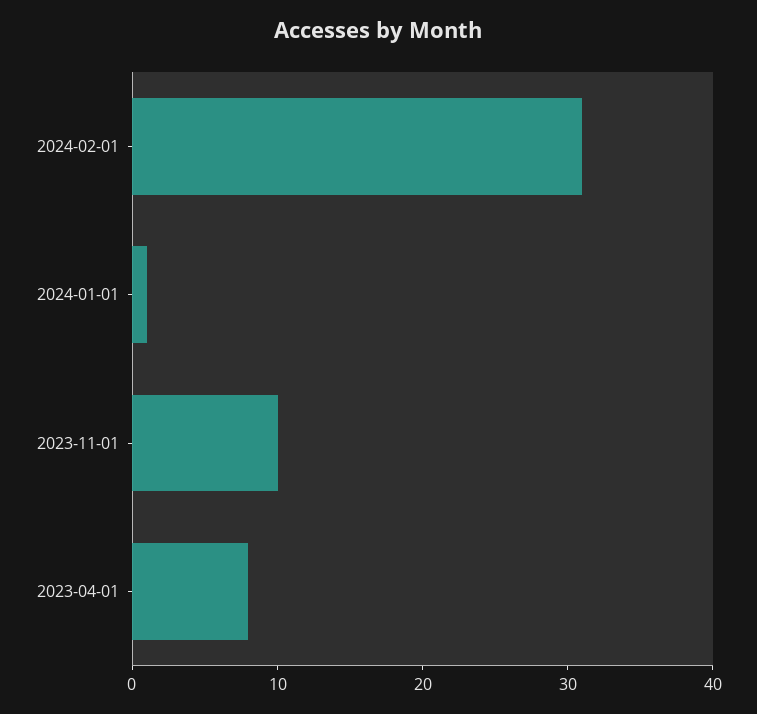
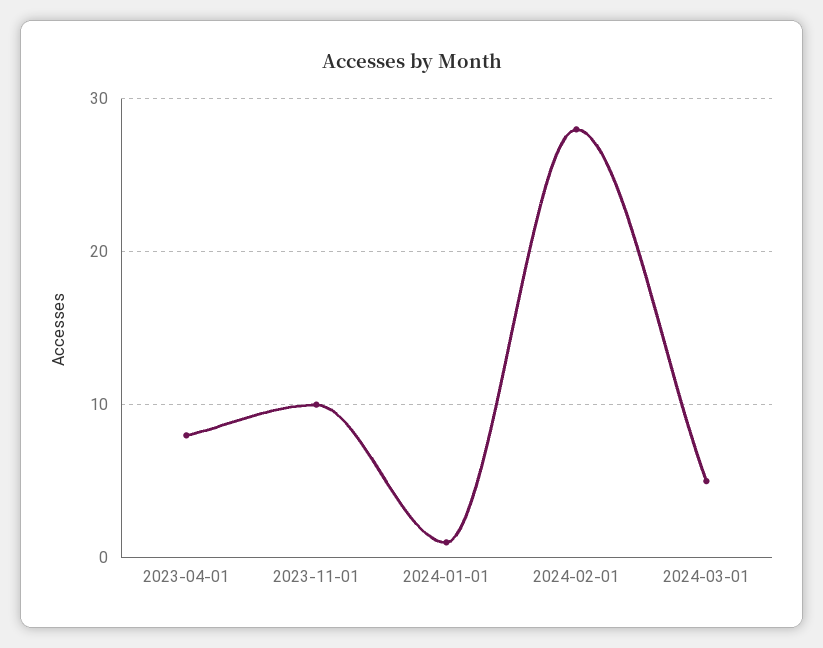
2024-02-01: 31 -> 28
2024-03-01: none -> 5

